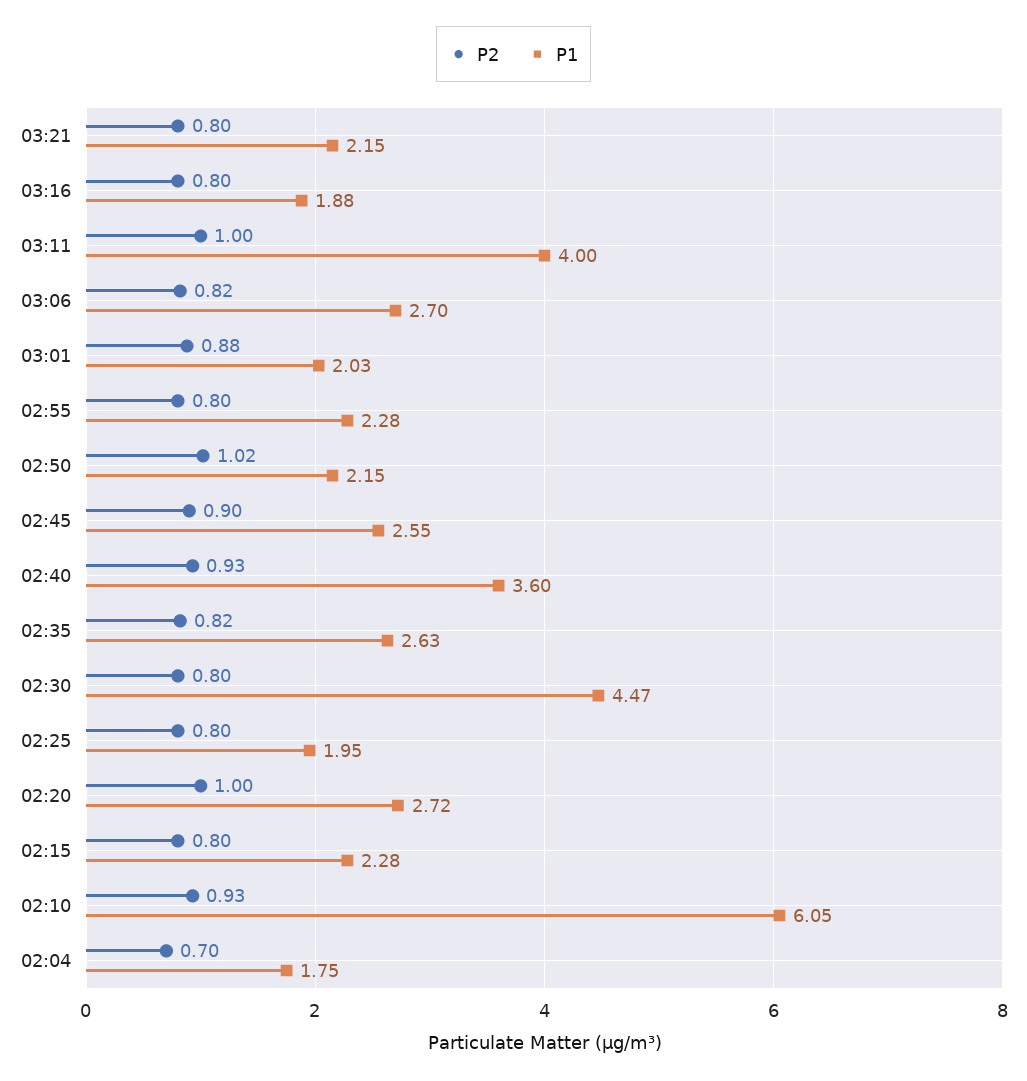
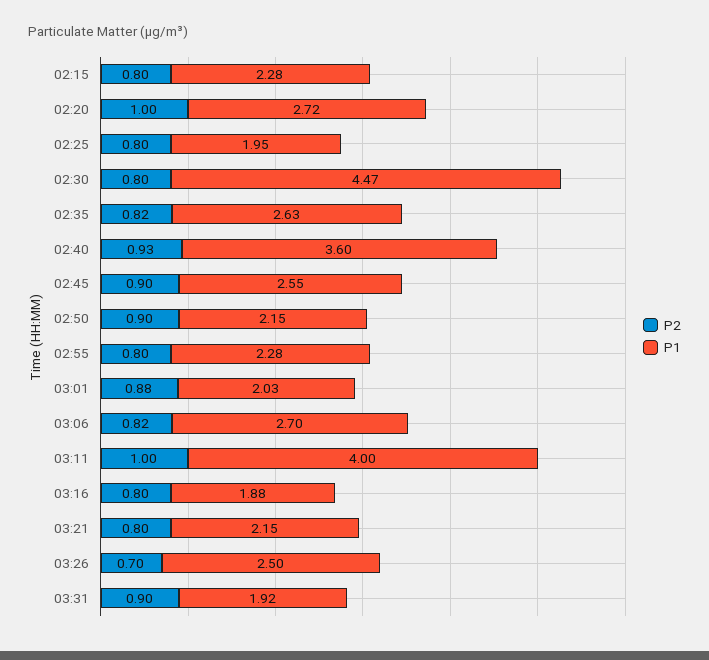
P2, 02:50: 1.02 -> 0.9
P2, 02:10: 0.93 -> none
P1, 02:10: 6.05 -> none
P2, 02:04: 0.7 -> none
P1, 02:04: 1.75 -> none
P2, 03:26: none -> 0.7
P1, 03:26: none -> 2.5
P2, 03:31: none -> 0.9
P1, 03:31: none -> 1.92

